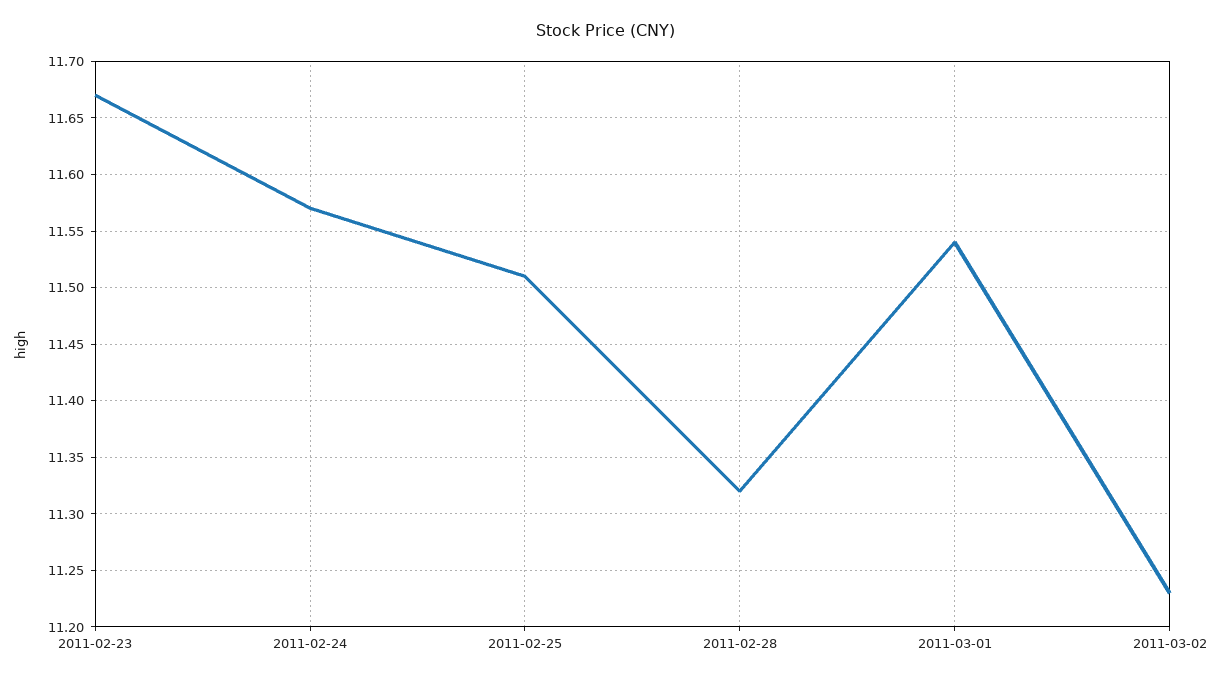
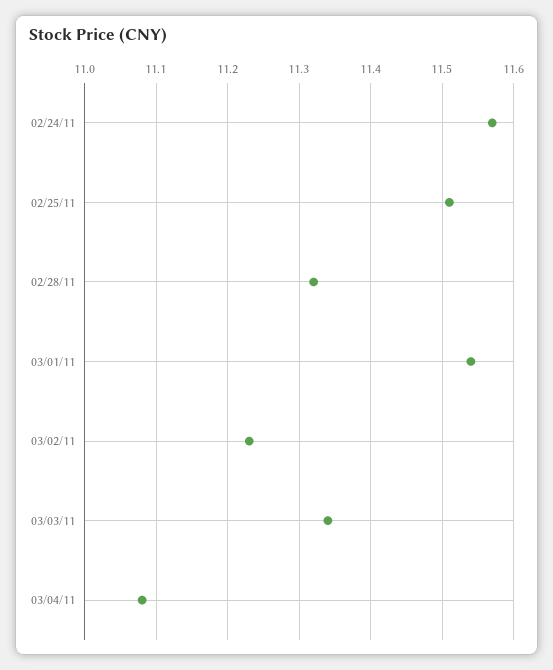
2011-02-23: 11.67 -> none
03/03/11: none -> 11.34
03/04/11: none -> 11.08

